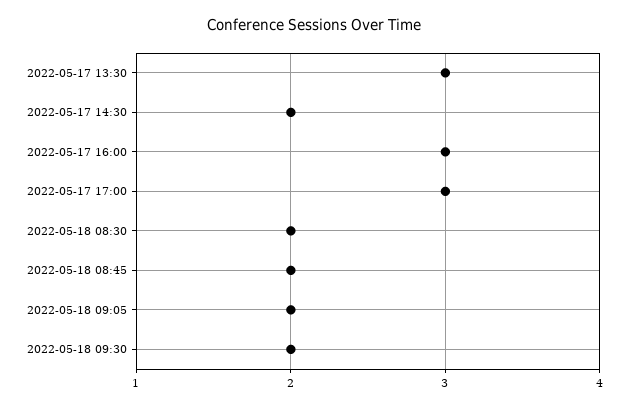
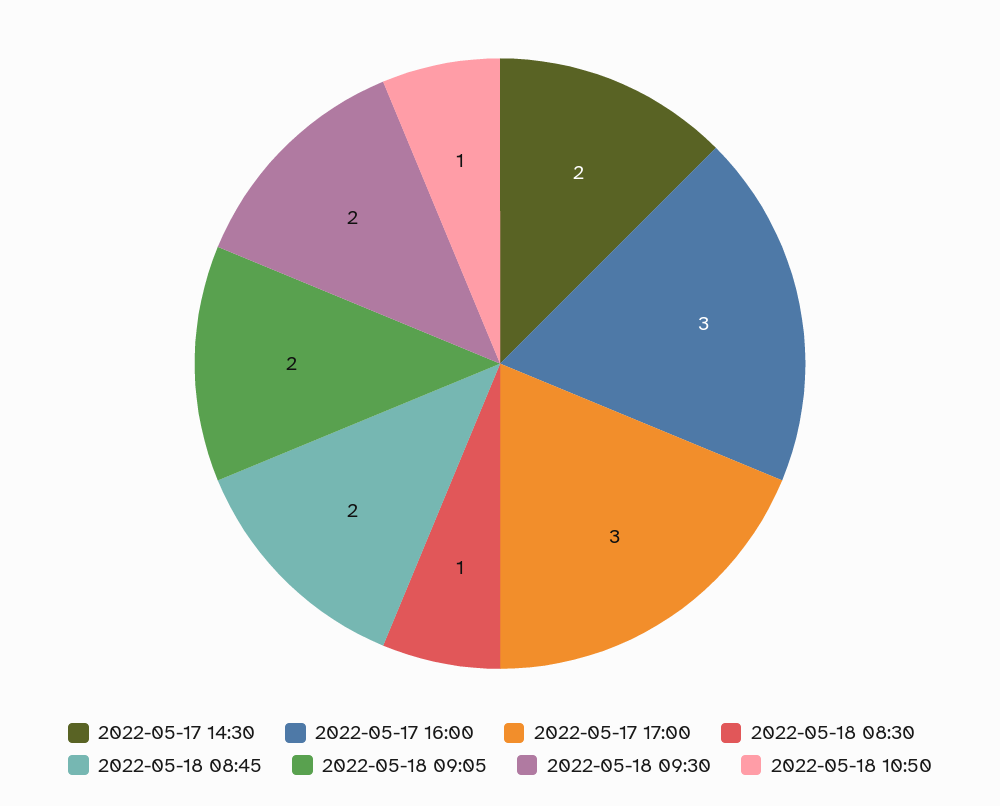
2022-05-17 13:30: 3 -> none
2022-05-18 08:30: 2 -> 1
2022-05-18 10:50: none -> 1

